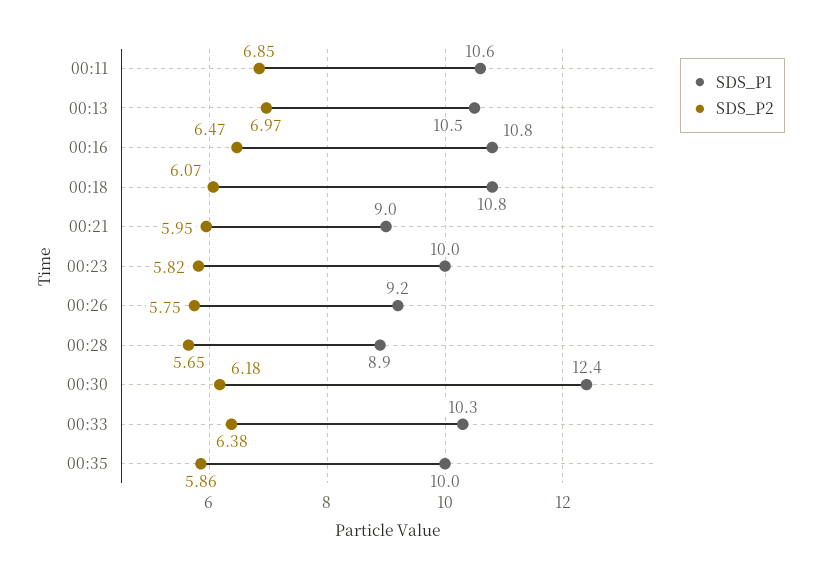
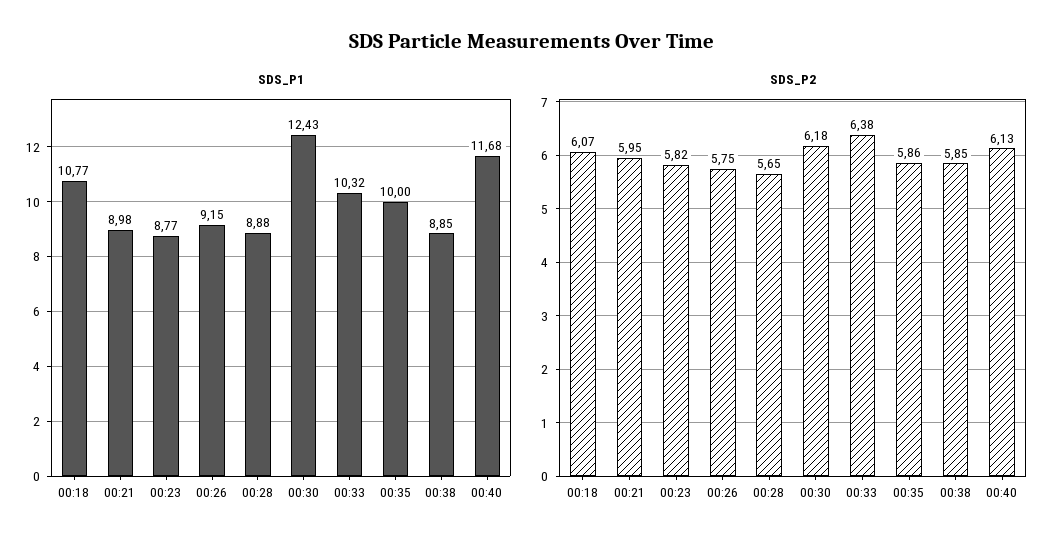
SDS_P1, 00:11: 10.6 -> none
SDS_P2, 00:11: 6.85 -> none
SDS_P1, 00:13: 10.5 -> none
SDS_P2, 00:13: 6.97 -> none
SDS_P1, 00:16: 10.8 -> none
SDS_P2, 00:16: 6.47 -> none
SDS_P1, 00:23: 10 -> 8.77
SDS_P1, 00:38: none -> 8.85
SDS_P1, 00:40: none -> 11.68
SDS_P2, 00:38: none -> 5.85
SDS_P2, 00:40: none -> 6.13

